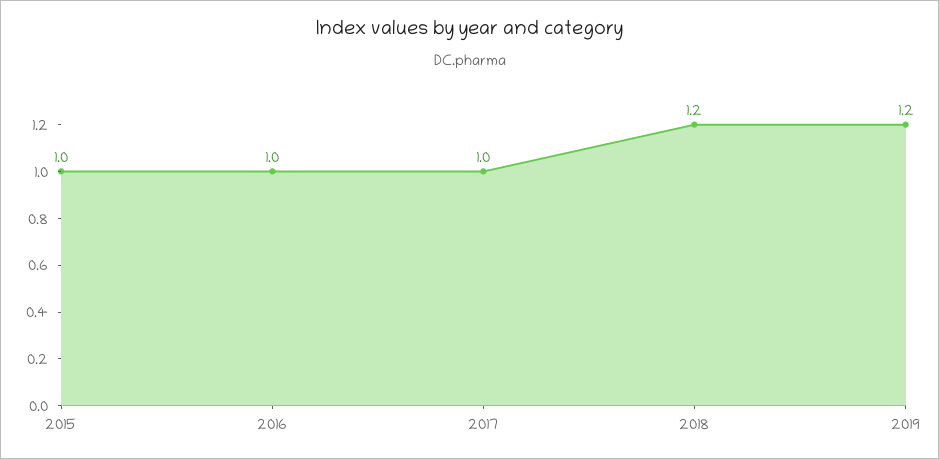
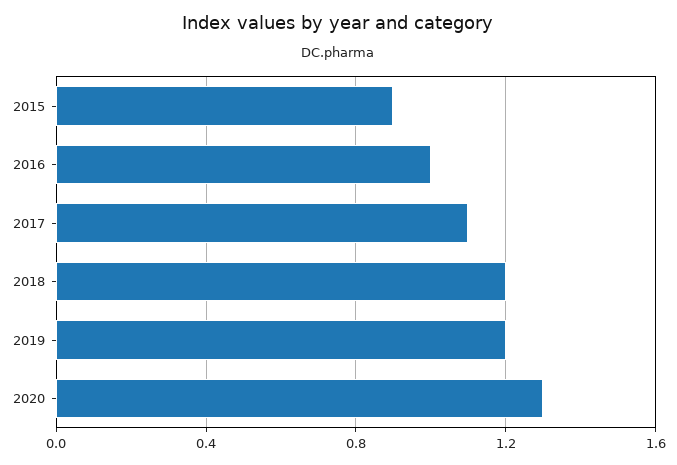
2015: 1 -> 0.9
2017: 1 -> 1.1
2020: none -> 1.3

